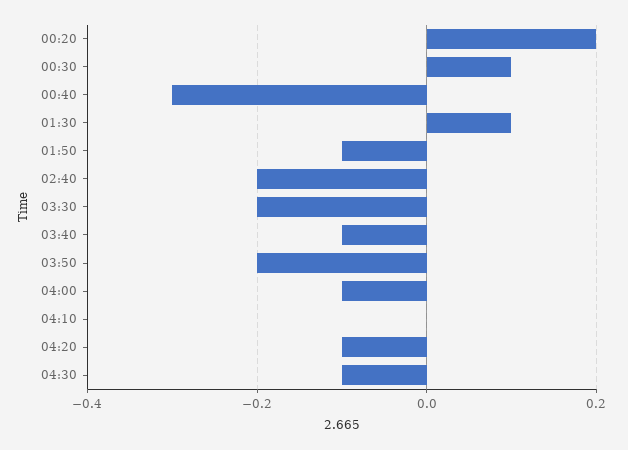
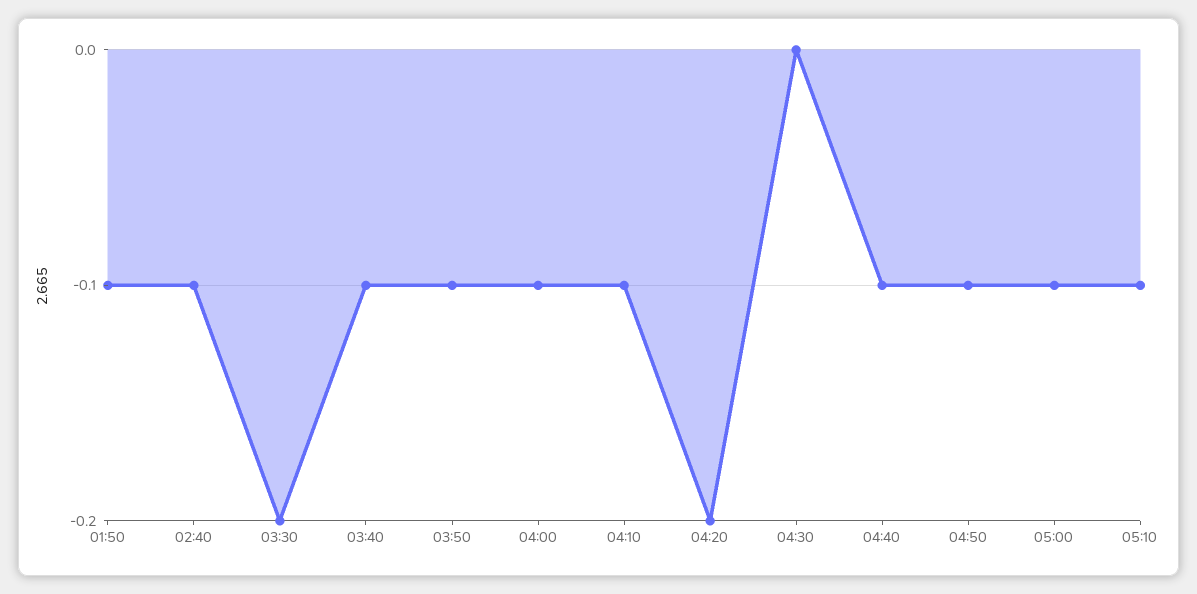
00:20: 0.2 -> none
00:30: 0.1 -> none
00:40: -0.3 -> none
01:30: 0.1 -> none
02:40: -0.2 -> -0.1
03:50: -0.2 -> -0.1
04:10: 0 -> -0.1
04:20: -0.1 -> -0.2
04:30: -0.1 -> 0
04:40: none -> -0.1
04:50: none -> -0.1
05:00: none -> -0.1
05:10: none -> -0.1

